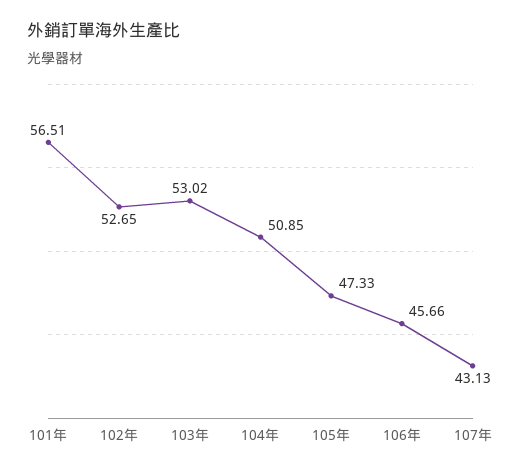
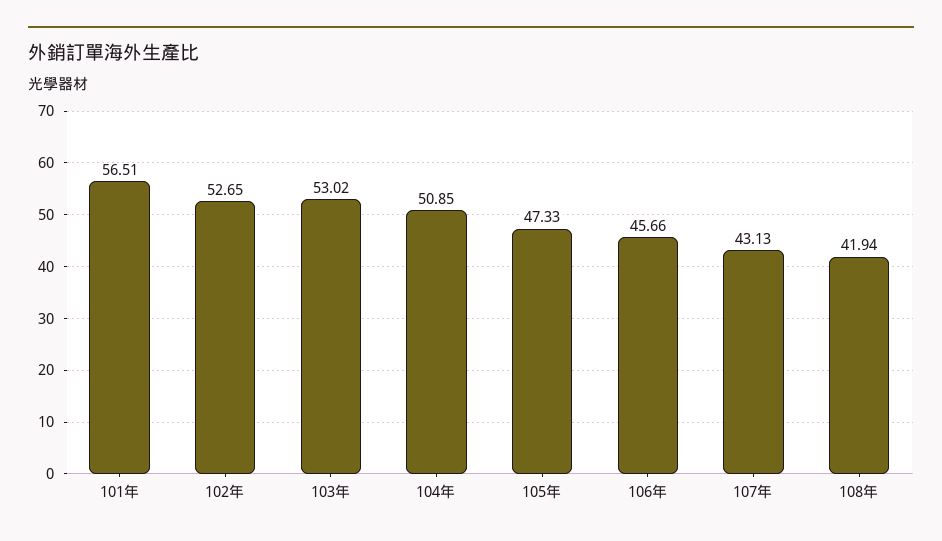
108年: none -> 41.94

